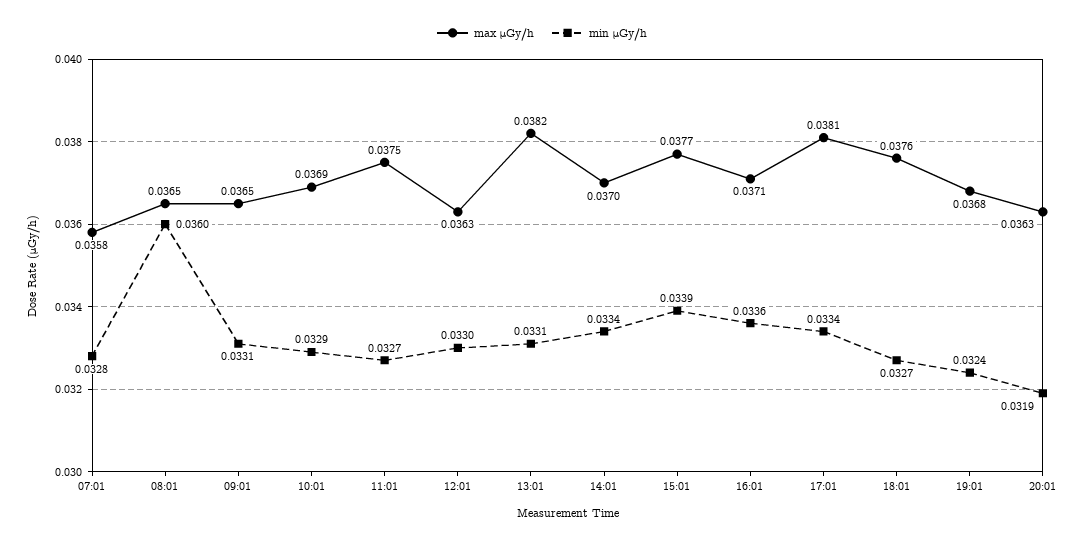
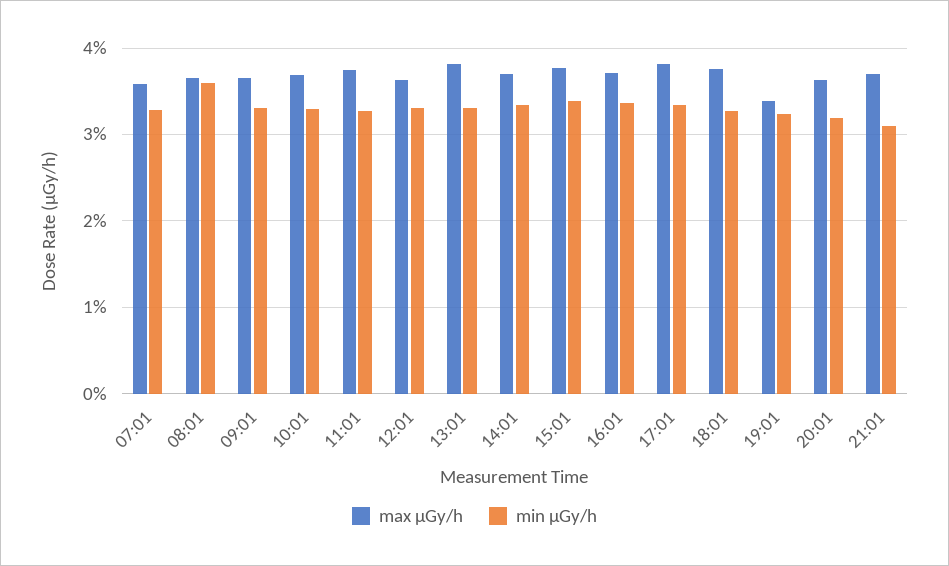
max μGy/h, 19:01: 0.0368 -> 0.034
max μGy/h, 21:01: none -> 0.037
min μGy/h, 21:01: none -> 0.031

